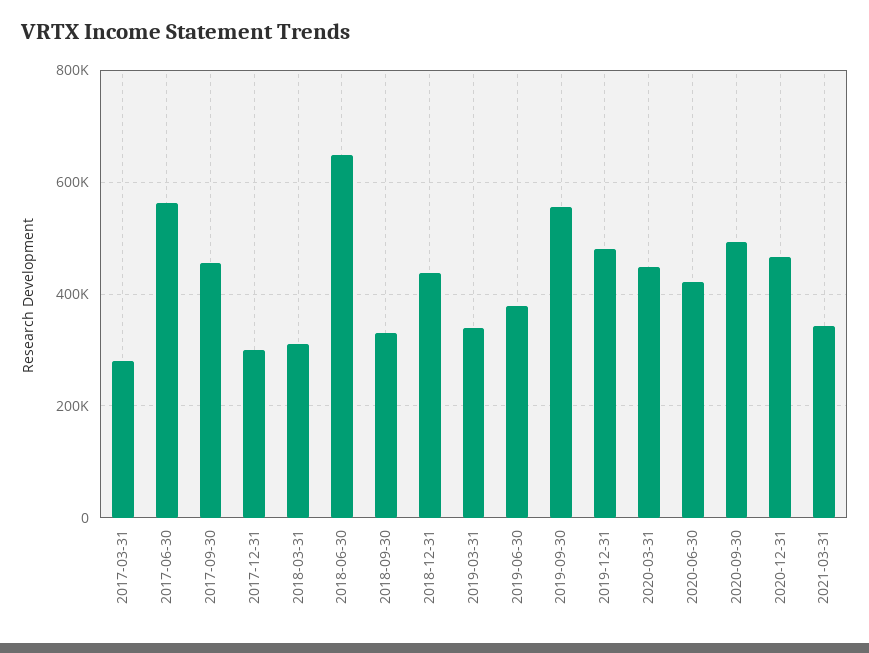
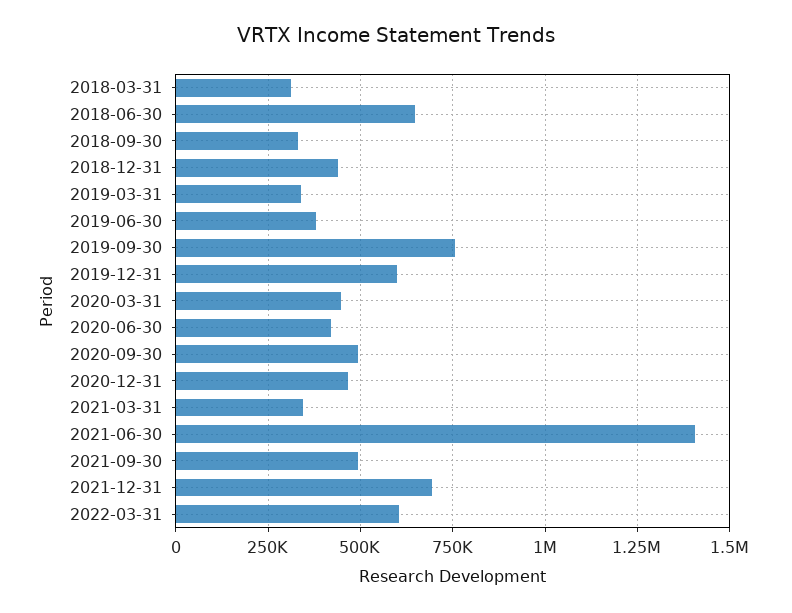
2017-03-31: 280000 -> none
2017-06-30: 560000 -> none
2017-09-30: 460000 -> none
2017-12-31: 300000 -> none
2019-09-30: 560000 -> 750000
2019-12-31: 480000 -> 600000
2021-06-30: none -> 1400000
2021-09-30: none -> 500000
2021-12-31: none -> 700000
2022-03-31: none -> 600000

